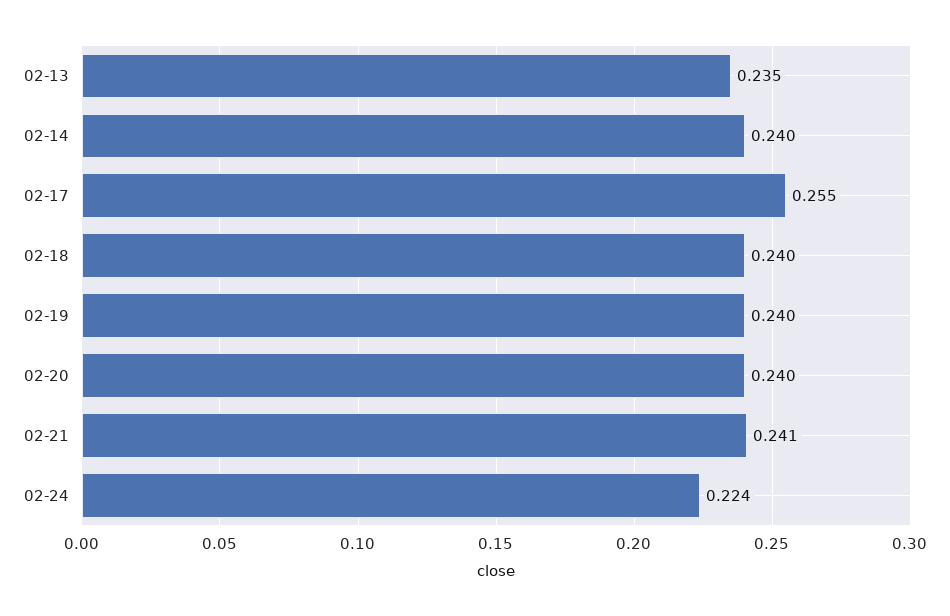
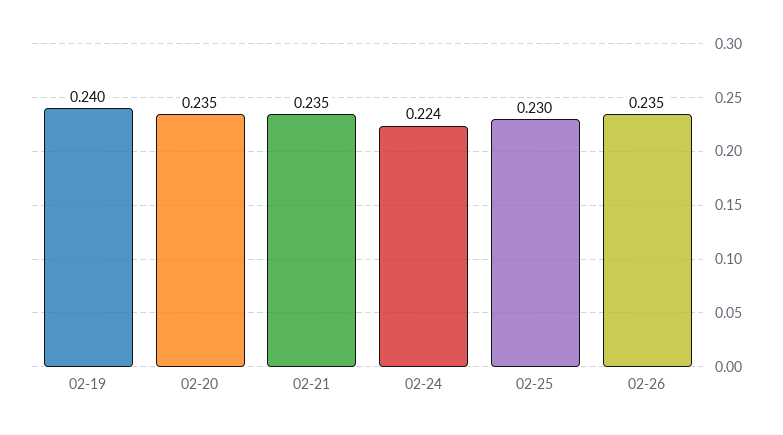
02-13: 0.235 -> none
02-14: 0.24 -> none
02-17: 0.255 -> none
02-18: 0.24 -> none
02-20: 0.24 -> 0.235
02-21: 0.241 -> 0.235
02-25: none -> 0.23
02-26: none -> 0.235

